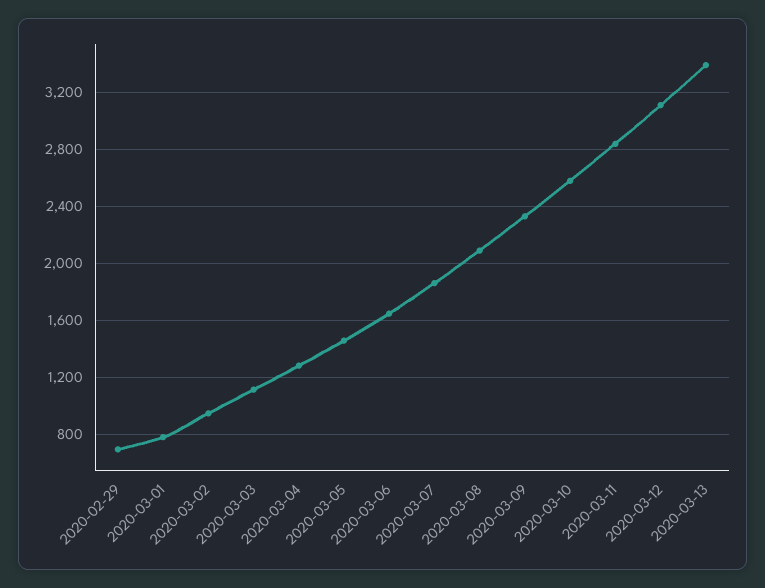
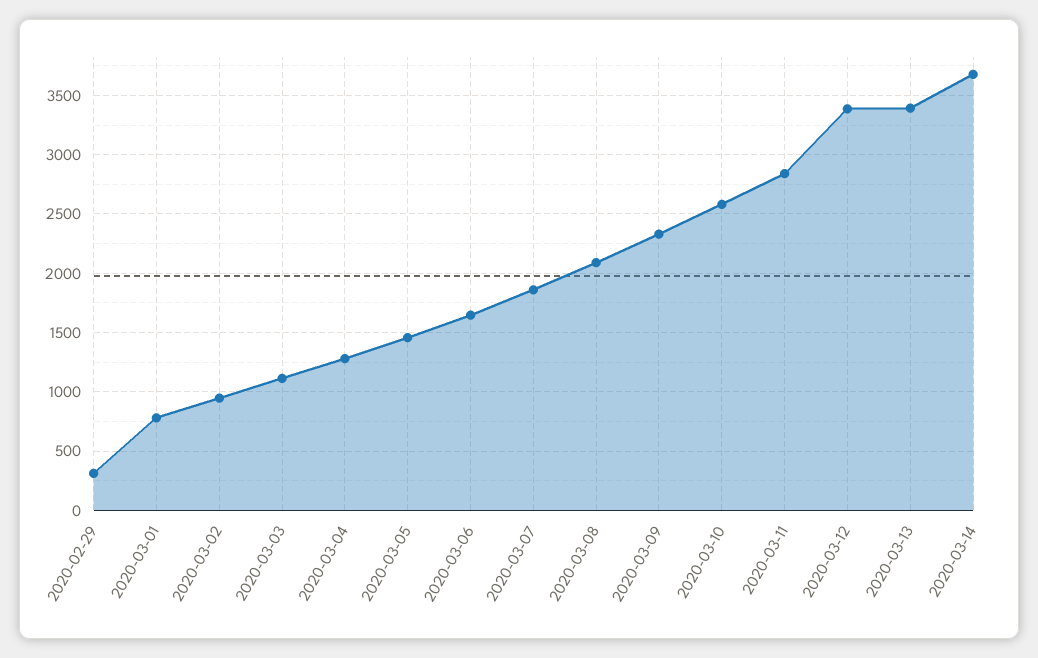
2020-02-29: 700 -> 300
2020-03-12: 3100 -> 3400
2020-03-14: none -> 3700

